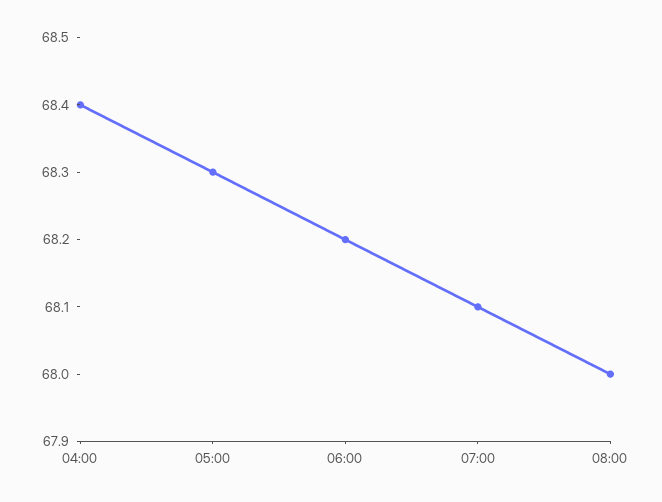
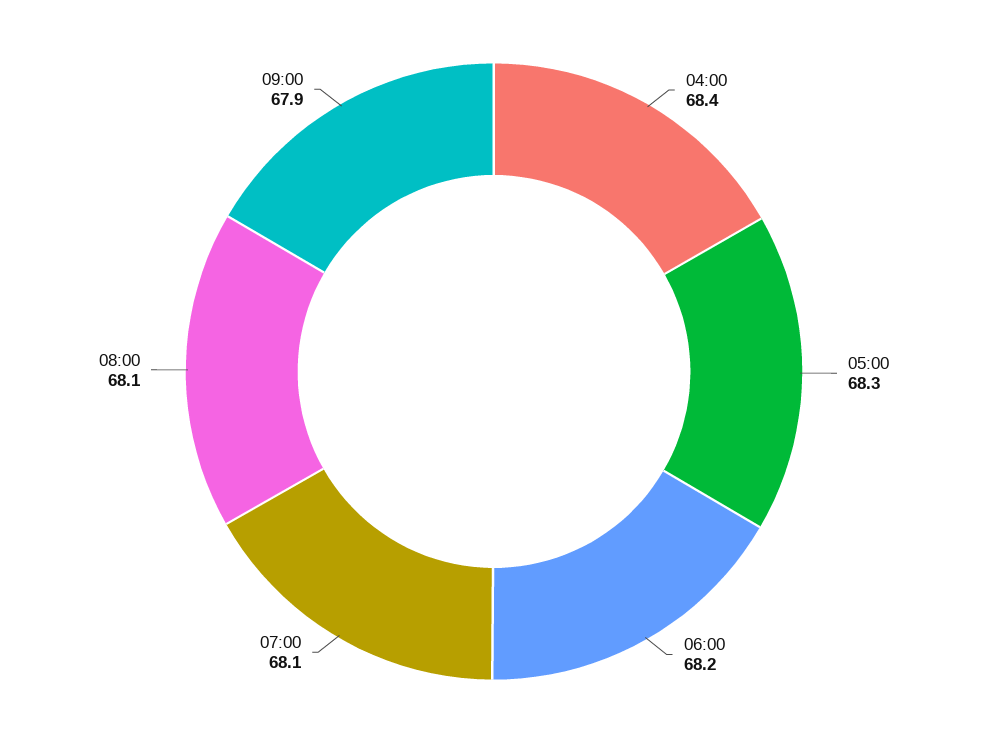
08:00: 68 -> 68.1
09:00: none -> 67.9

